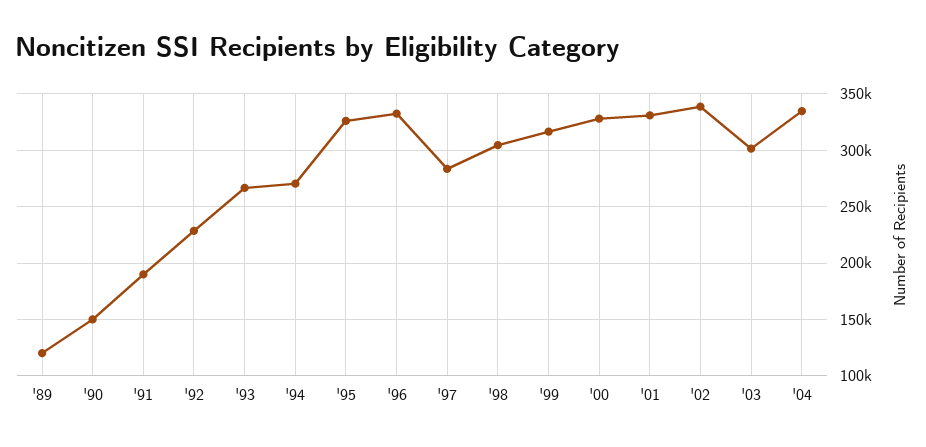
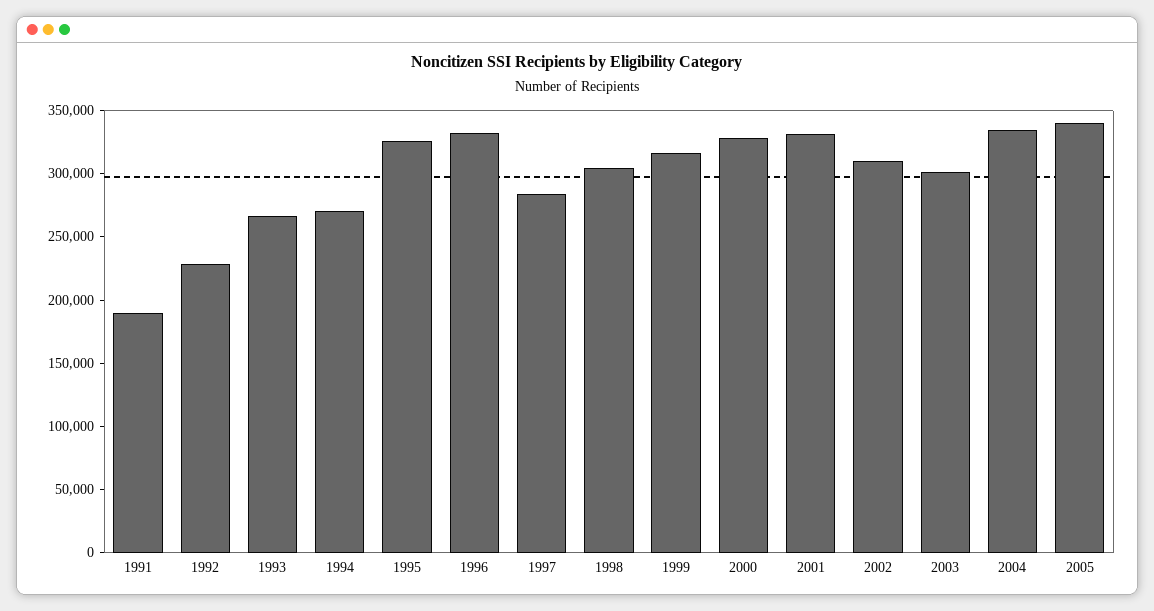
'89: 120000 -> none
'90: 150000 -> none
'02: 340000 -> 310000
2005: none -> 340000

